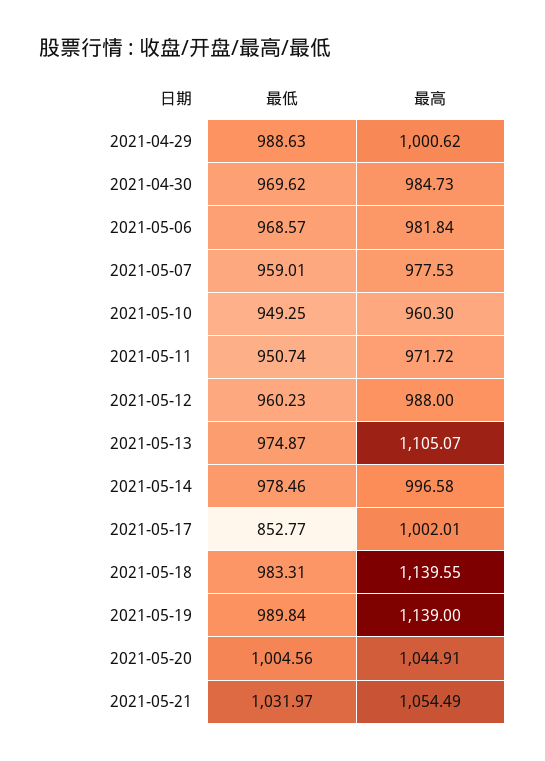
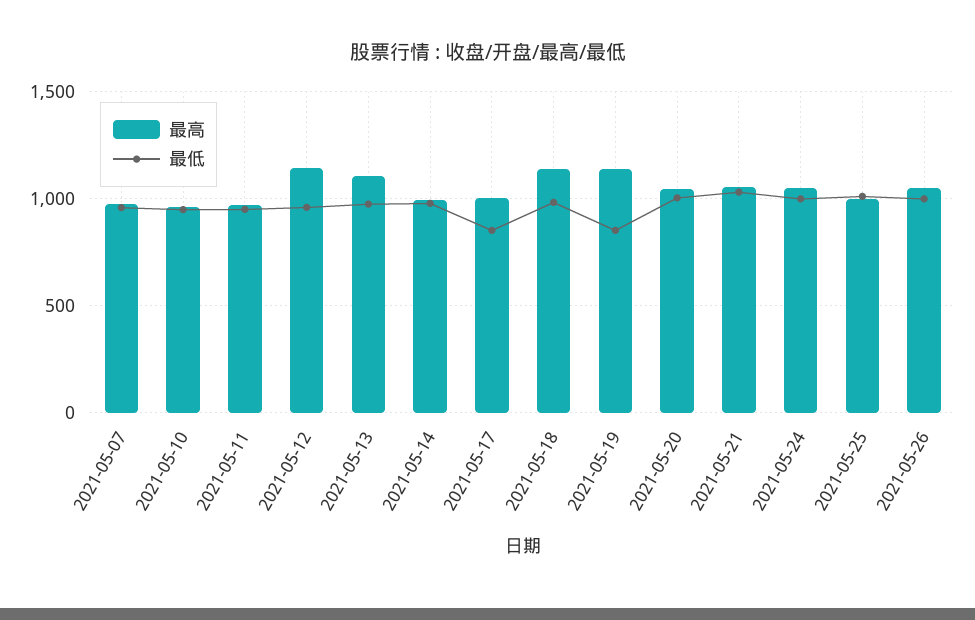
最低, 2021-04-29: 988.63 -> none
最高, 2021-04-29: 1000.62 -> none
最低, 2021-04-30: 969.62 -> none
最高, 2021-04-30: 984.73 -> none
最低, 2021-05-06: 968.57 -> none
最高, 2021-05-06: 981.84 -> none
最高, 2021-05-12: 988 -> 1150
最低, 2021-05-19: 989.84 -> 850
最高, 2021-05-24: none -> 1050
最低, 2021-05-24: none -> 1000
最高, 2021-05-25: none -> 1000
最低, 2021-05-25: none -> 1000
最高, 2021-05-26: none -> 1050
最低, 2021-05-26: none -> 1000

